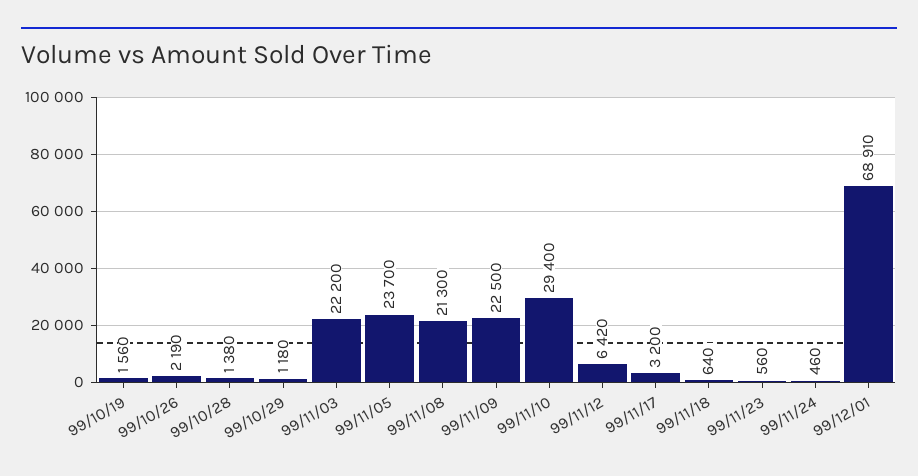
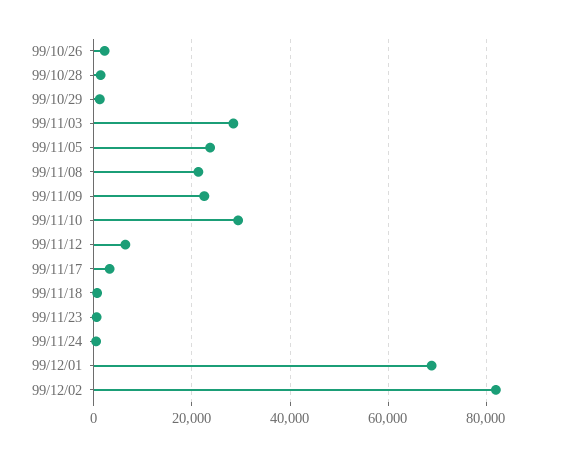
99/10/19: 1560 -> none
99/11/03: 22200 -> 28000
99/12/02: none -> 82000

